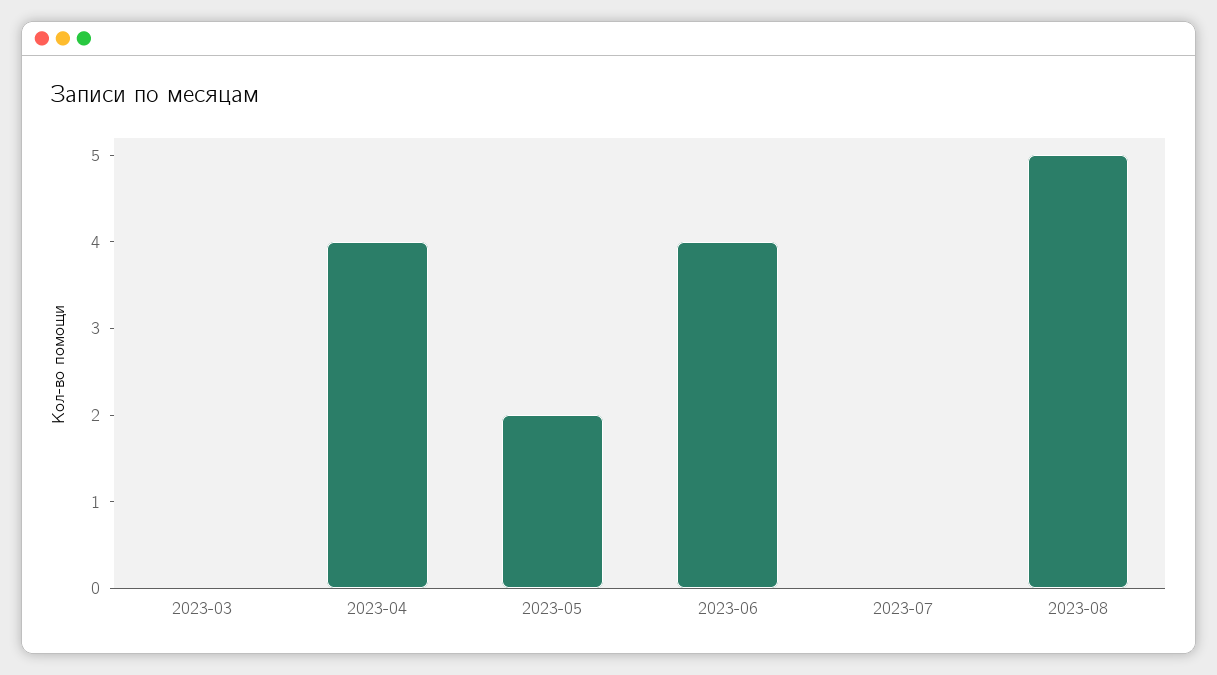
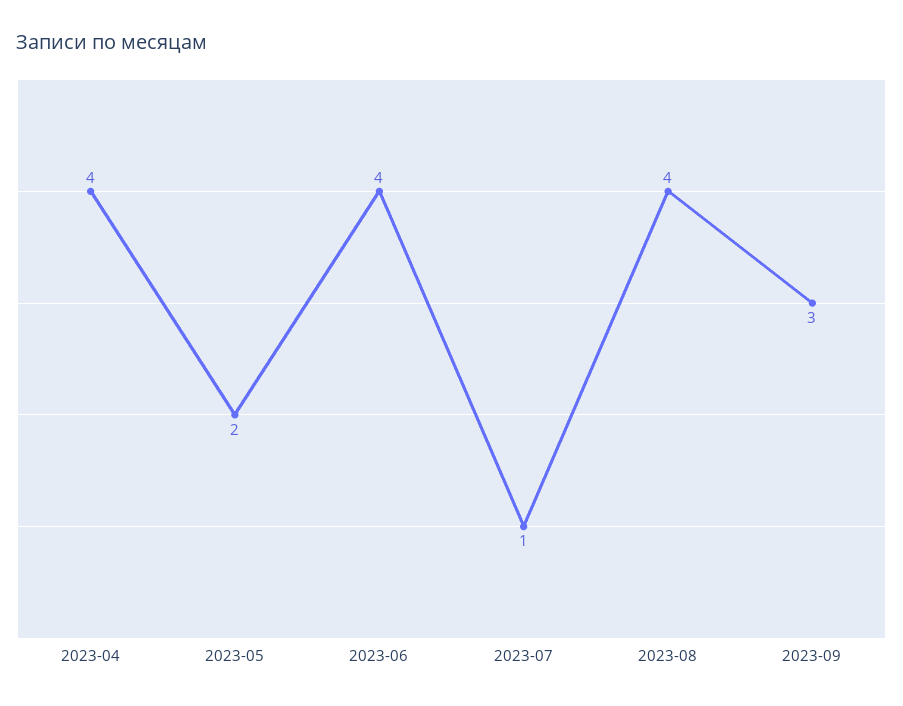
2023-03: 0 -> none
2023-07: 0 -> 1
2023-08: 5 -> 4
2023-09: none -> 3

